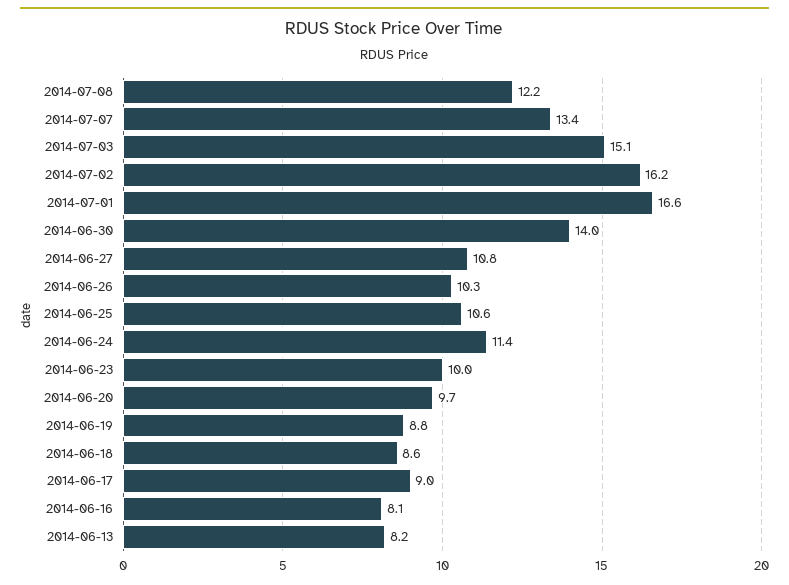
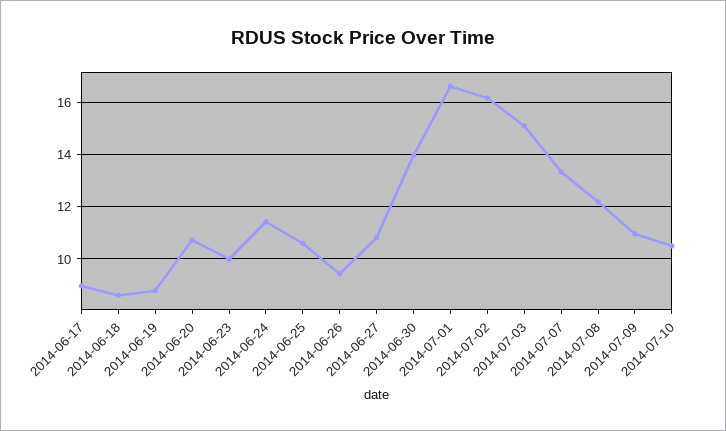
2014-06-26: 10.3 -> 9.5
2014-06-20: 9.7 -> 10.75
2014-06-16: 8.1 -> none
2014-06-13: 8.2 -> none
2014-07-09: none -> 11
2014-07-10: none -> 10.5

